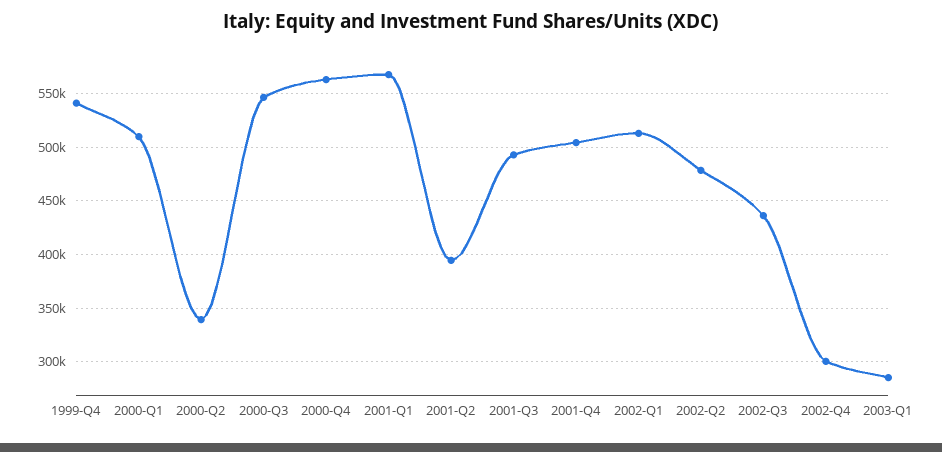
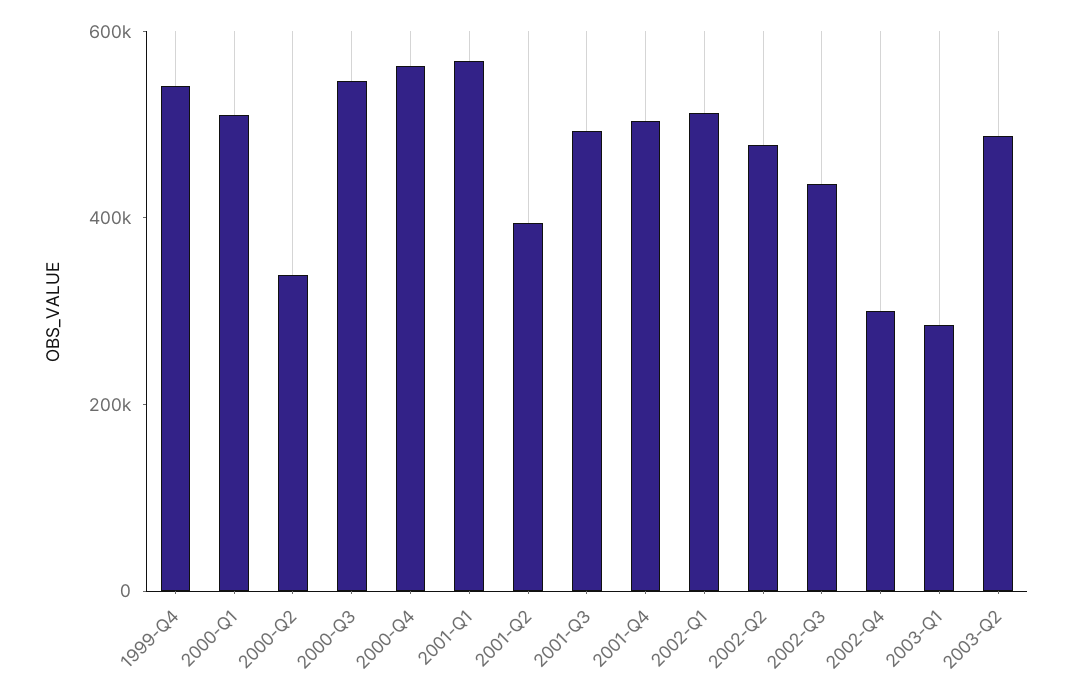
2003-Q2: none -> 500000

